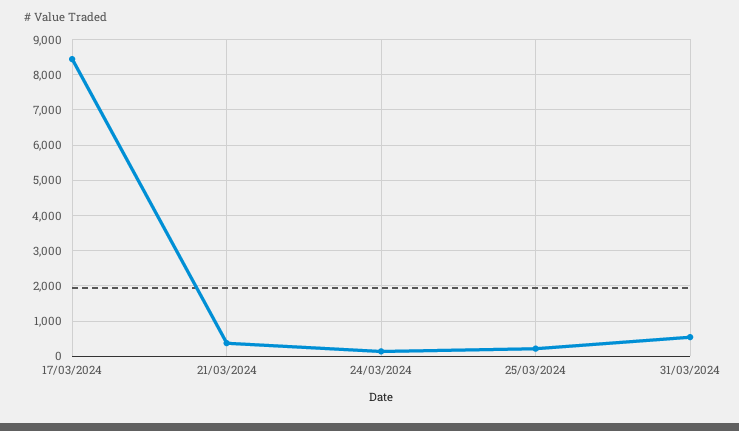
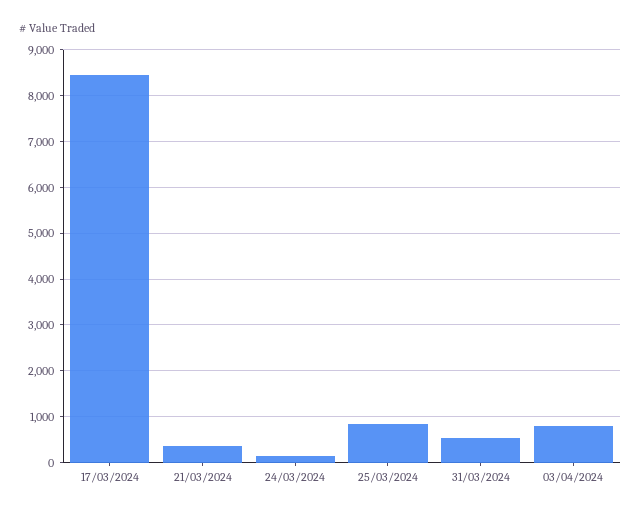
25/03/2024: 200 -> 800
03/04/2024: none -> 800

